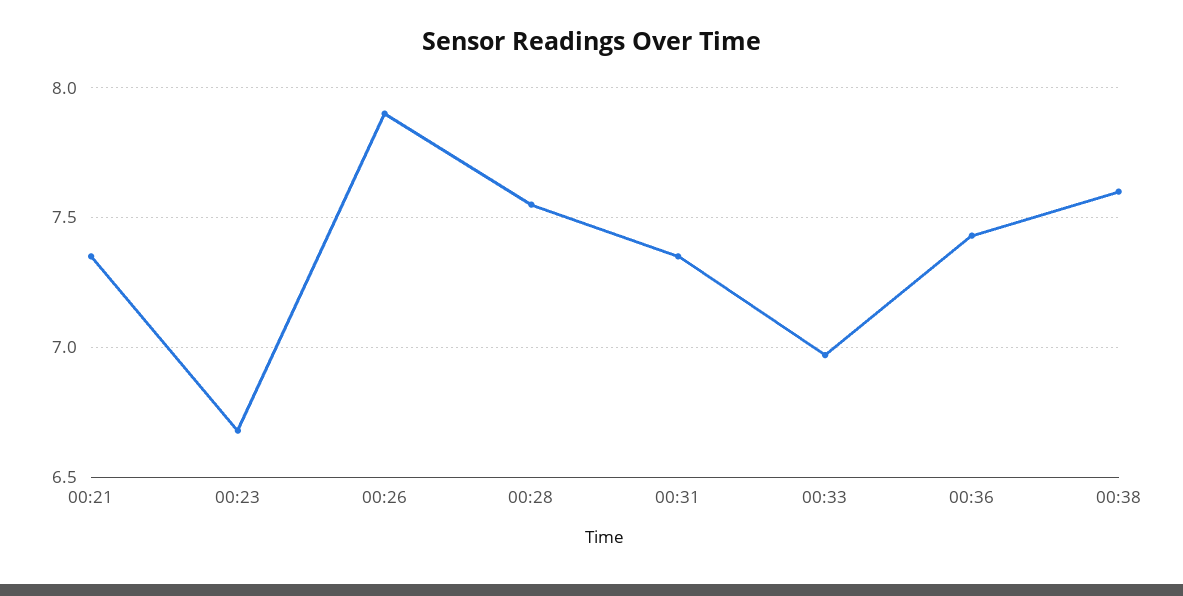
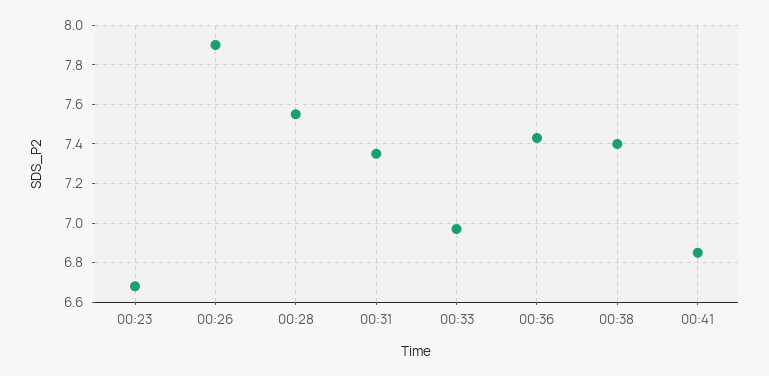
00:21: 7.35 -> none
00:38: 7.6 -> 7.4
00:41: none -> 6.85

